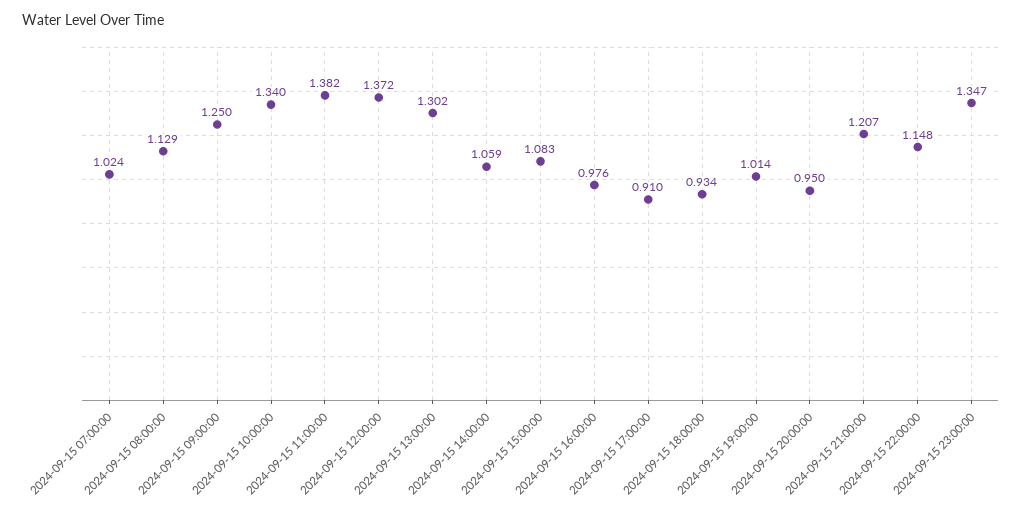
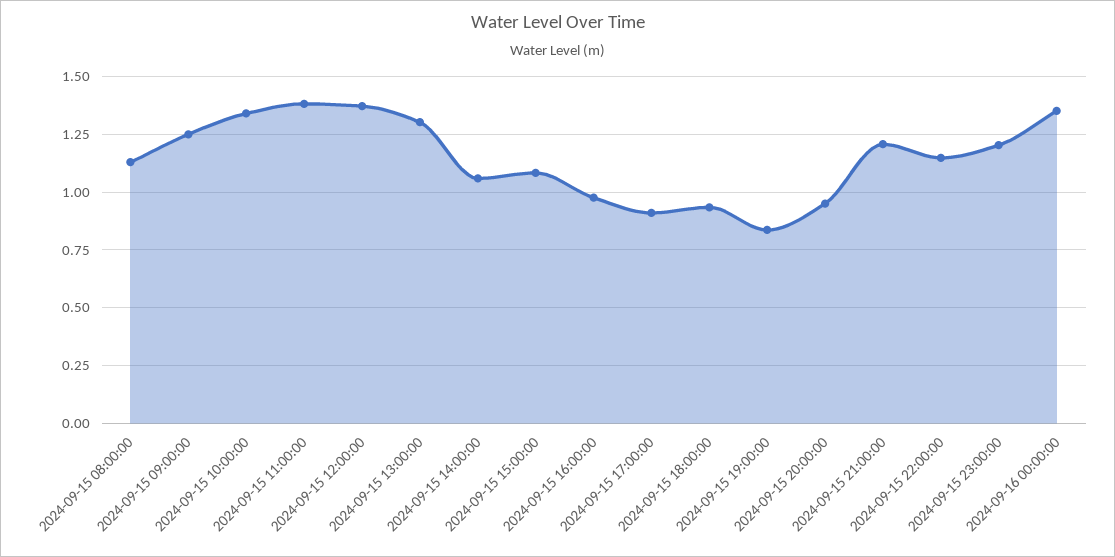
2024-09-15 07:00:00: 1.024 -> none
2024-09-15 19:00:00: 1.014 -> 0.85
2024-09-15 23:00:00: 1.347 -> 1.2
2024-09-16 00:00:00: none -> 1.35

